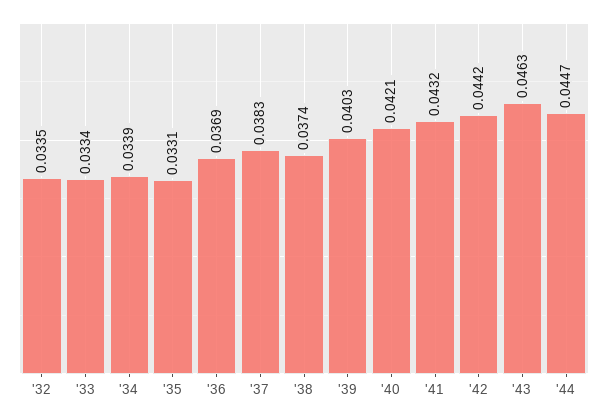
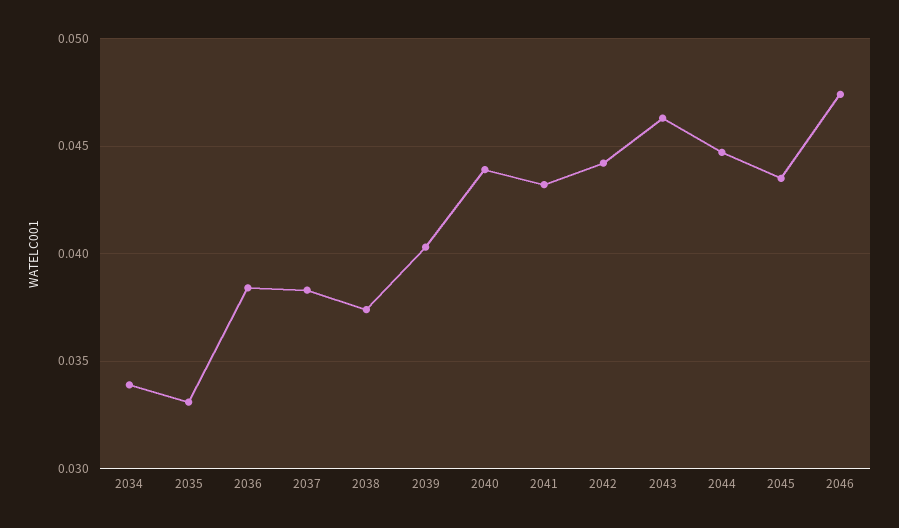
'32: 0.0335 -> none
'33: 0.0334 -> none
'36: 0.0369 -> 0.0385
'40: 0.0421 -> 0.044
2045: none -> 0.0435
2046: none -> 0.0475

